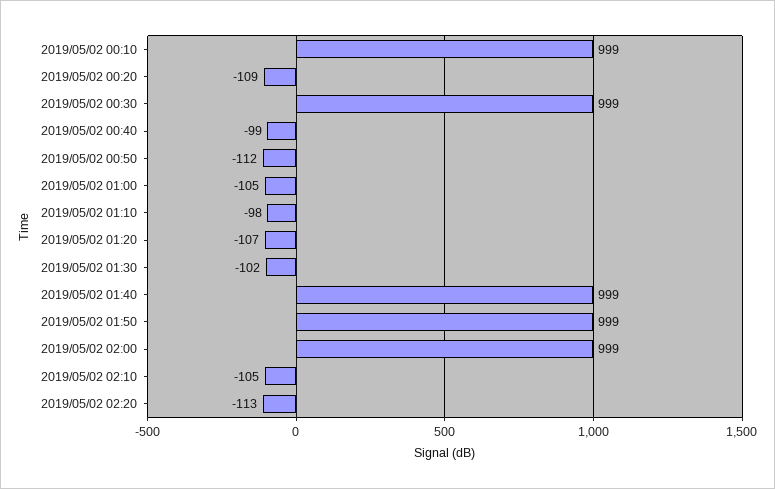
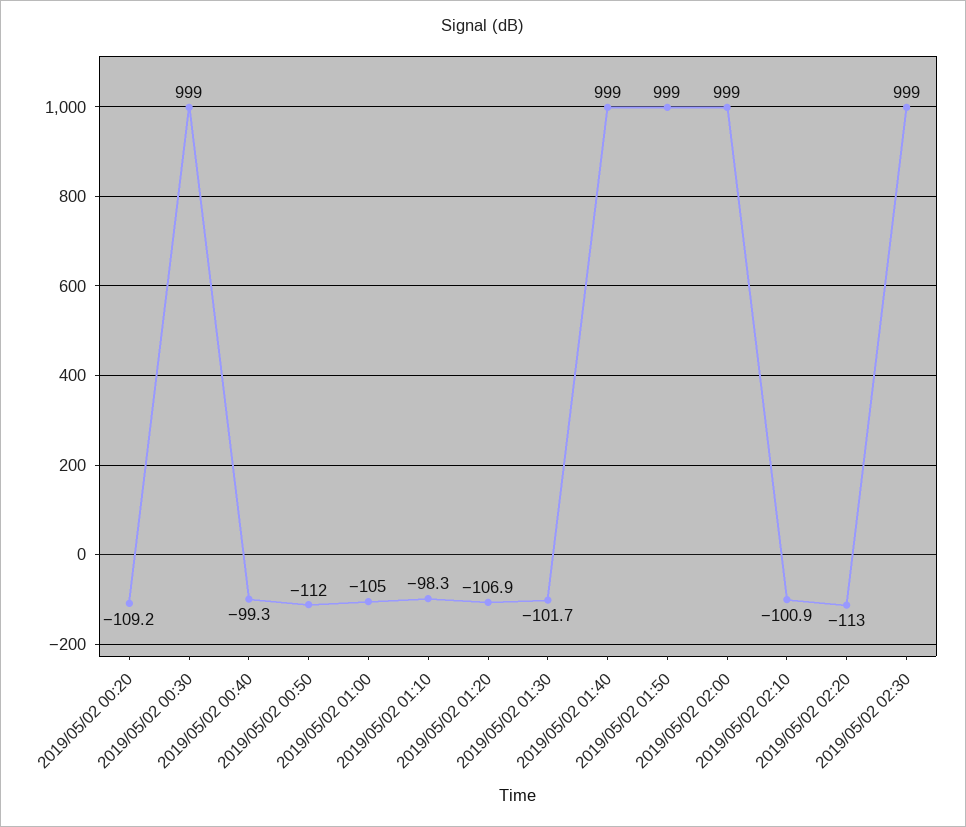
2019/05/02 00:10: 999 -> none
2019/05/02 02:10: -105 -> -100.9
2019/05/02 02:30: none -> 999

